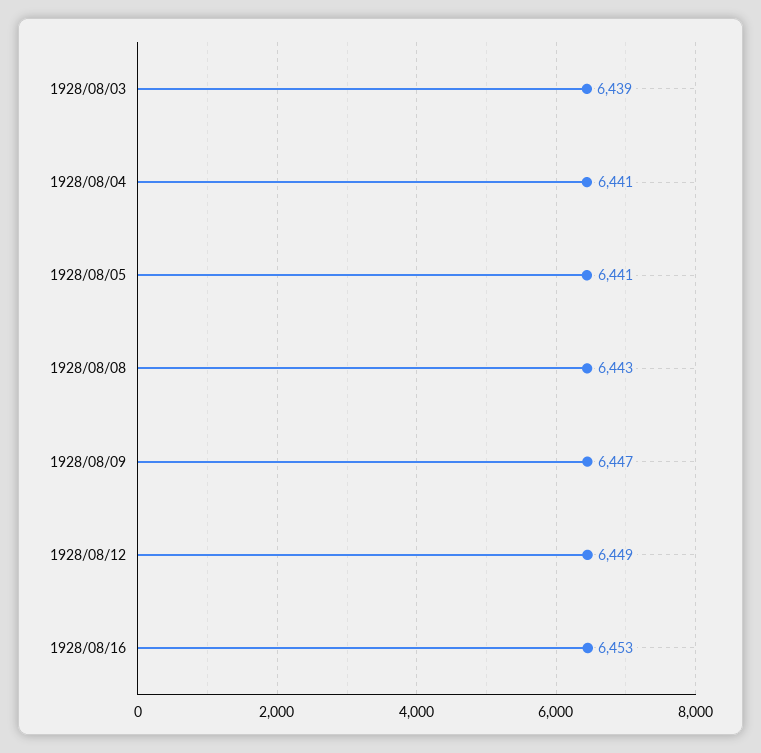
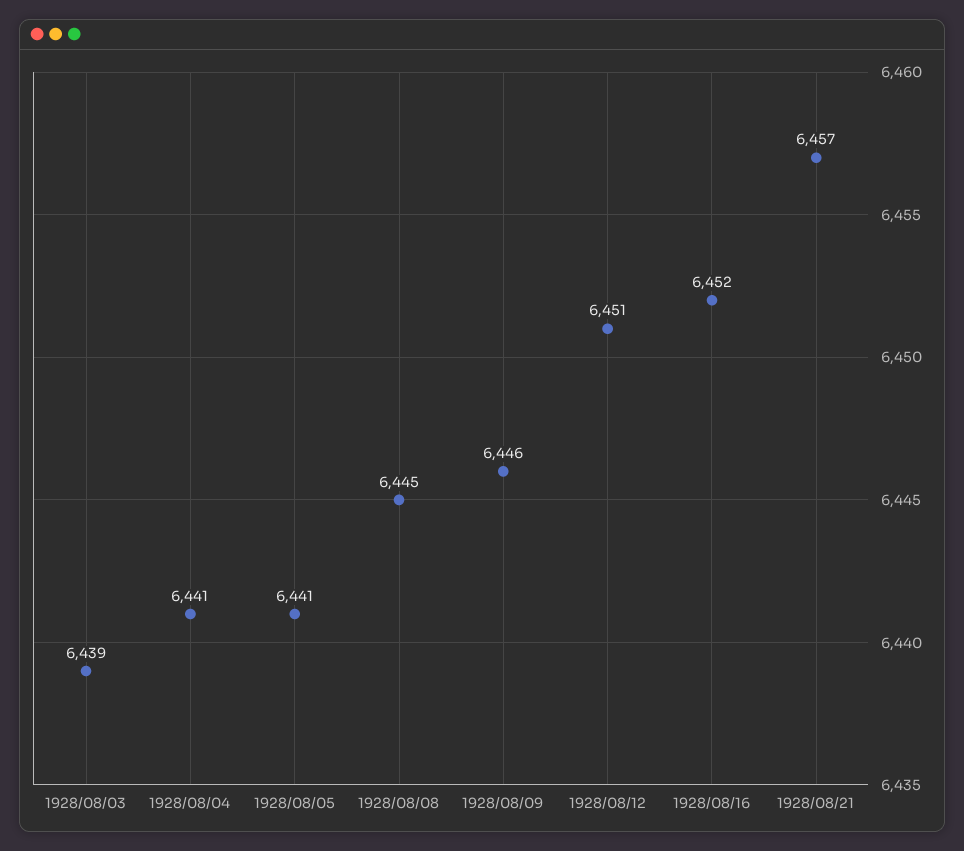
1928/08/08: 6443 -> 6445
1928/08/09: 6447 -> 6446
1928/08/12: 6449 -> 6451
1928/08/16: 6453 -> 6452
1928/08/21: none -> 6457

